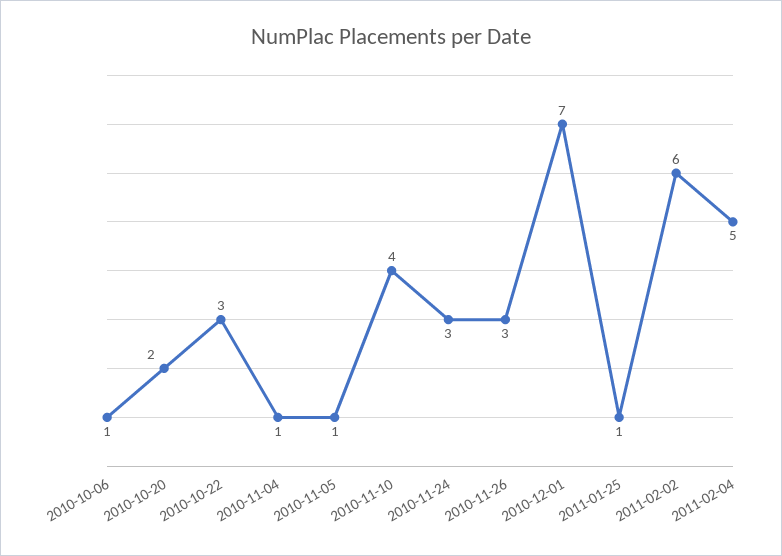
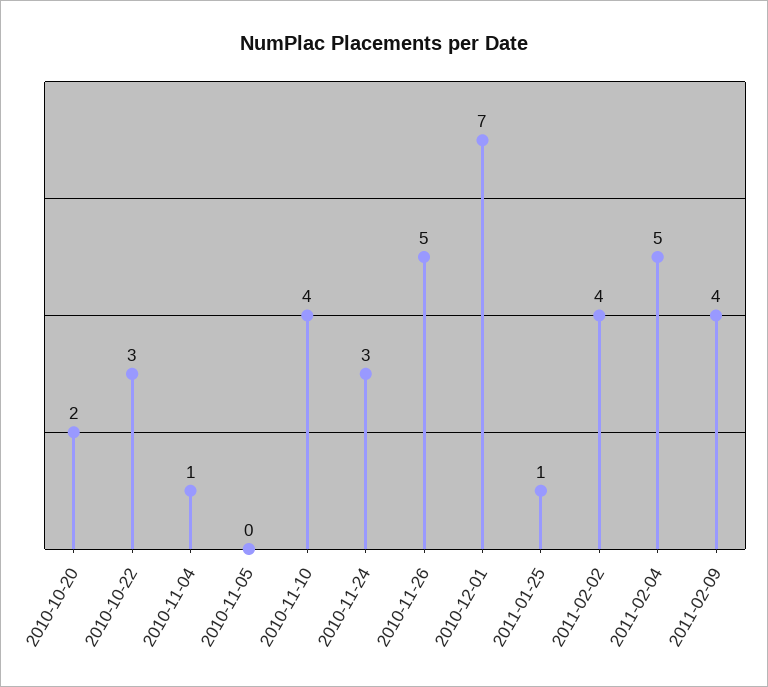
2010-10-06: 1 -> none
2010-11-05: 1 -> 0
2010-11-26: 3 -> 5
2011-02-02: 6 -> 4
2011-02-09: none -> 4

